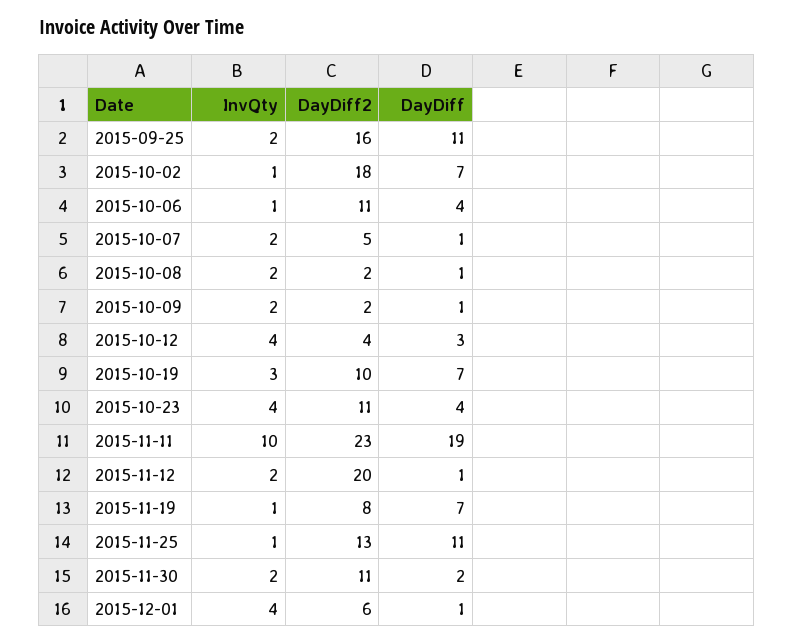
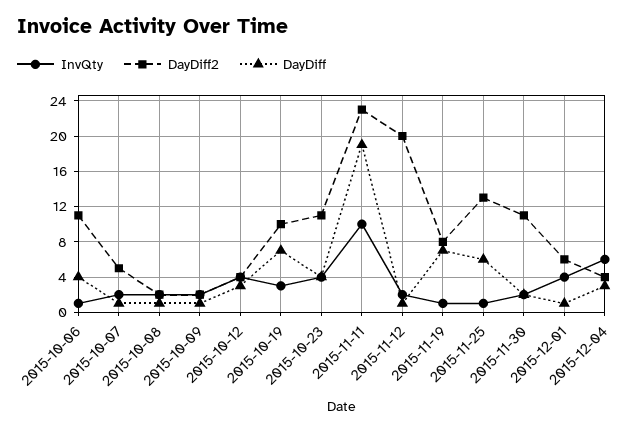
InvQty, 2015-09-25: 2 -> none
DayDiff2, 2015-09-25: 16 -> none
DayDiff, 2015-09-25: 11 -> none
InvQty, 2015-10-02: 1 -> none
DayDiff2, 2015-10-02: 18 -> none
DayDiff, 2015-10-02: 7 -> none
DayDiff, 2015-11-25: 11 -> 6
InvQty, 2015-12-04: none -> 6
DayDiff2, 2015-12-04: none -> 4
DayDiff, 2015-12-04: none -> 3

